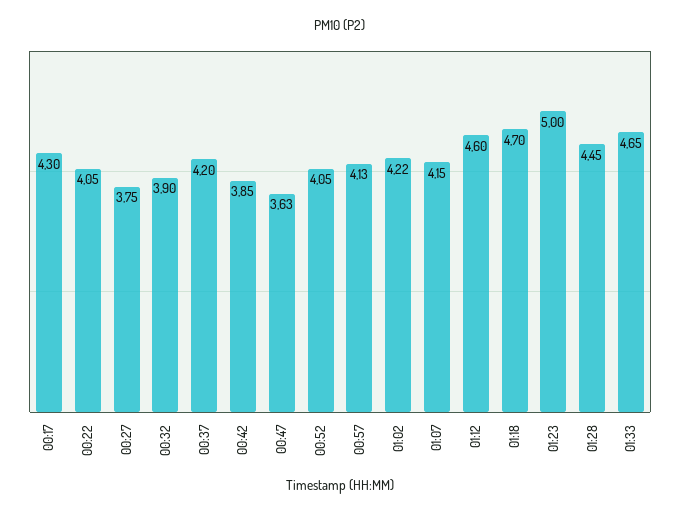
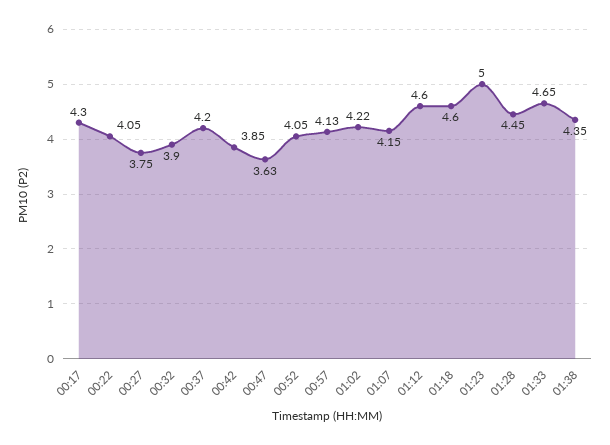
01:18: 4.7 -> 4.6
01:38: none -> 4.35

